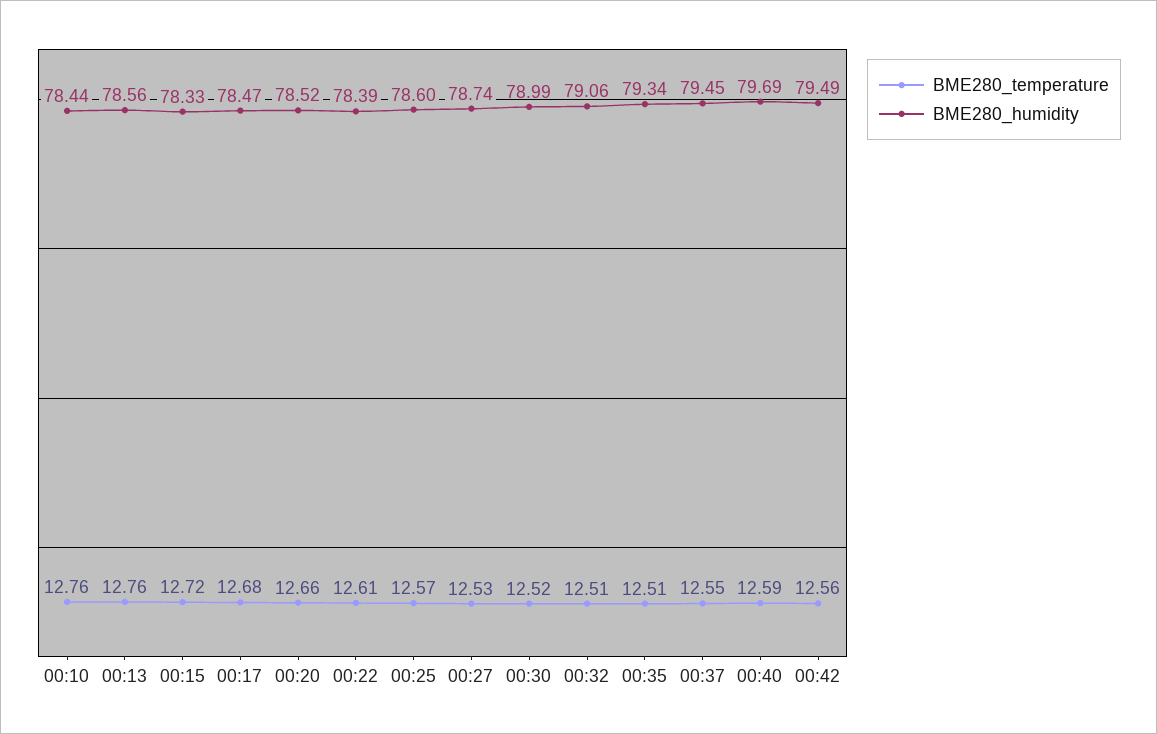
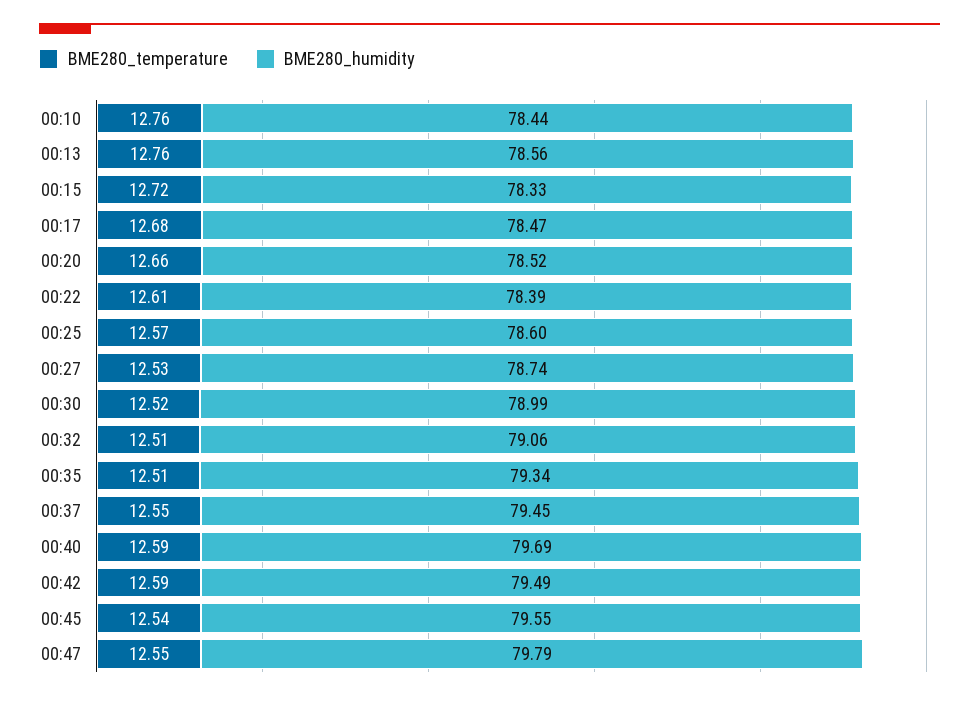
BME280_temperature, 00:42: 12.56 -> 12.59
BME280_temperature, 00:45: none -> 12.54
BME280_humidity, 00:45: none -> 79.55
BME280_temperature, 00:47: none -> 12.55
BME280_humidity, 00:47: none -> 79.79

